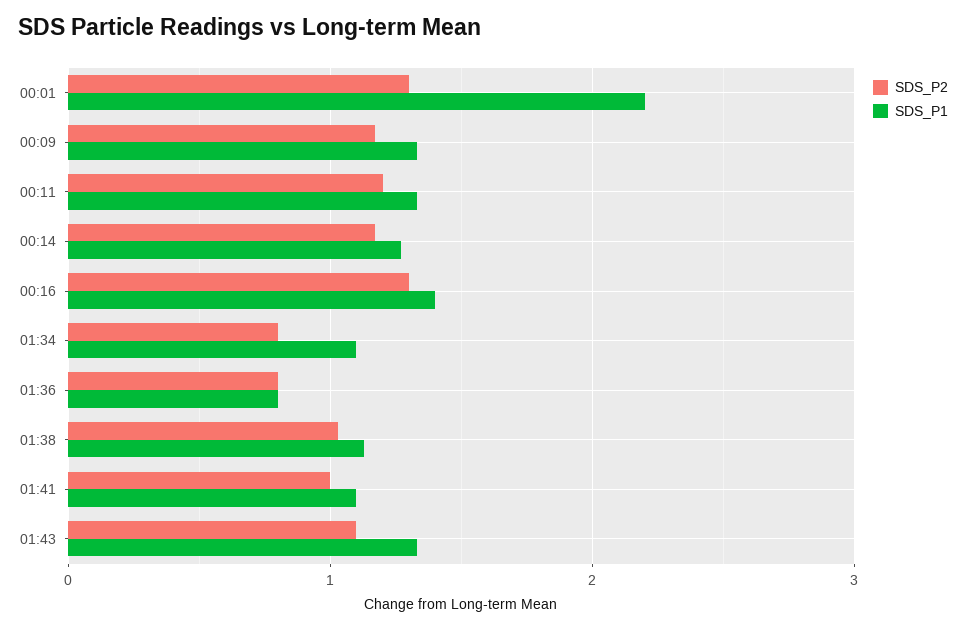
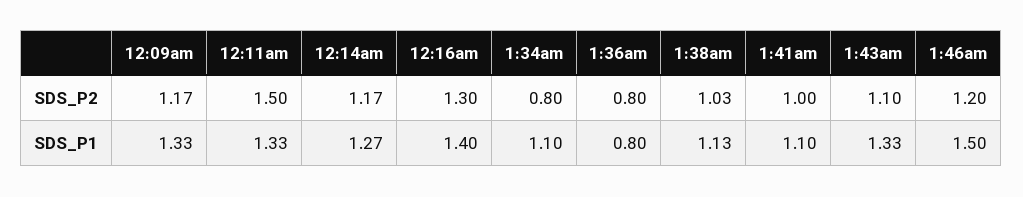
SDS_P2, 00:01: 1.3 -> none
SDS_P1, 00:01: 2.2 -> none
SDS_P2, 00:11: 1.2 -> 1.5
SDS_P2, 1:46am: none -> 1.2
SDS_P1, 1:46am: none -> 1.5

